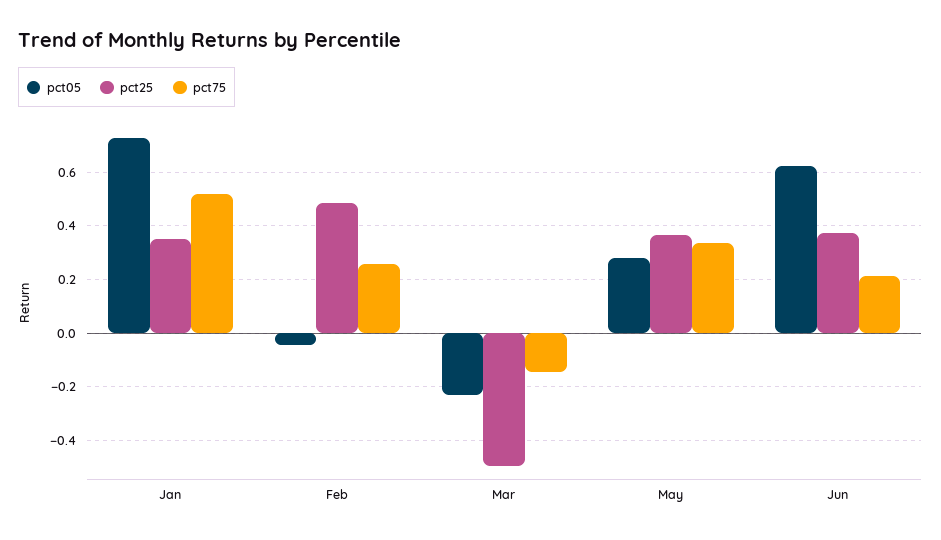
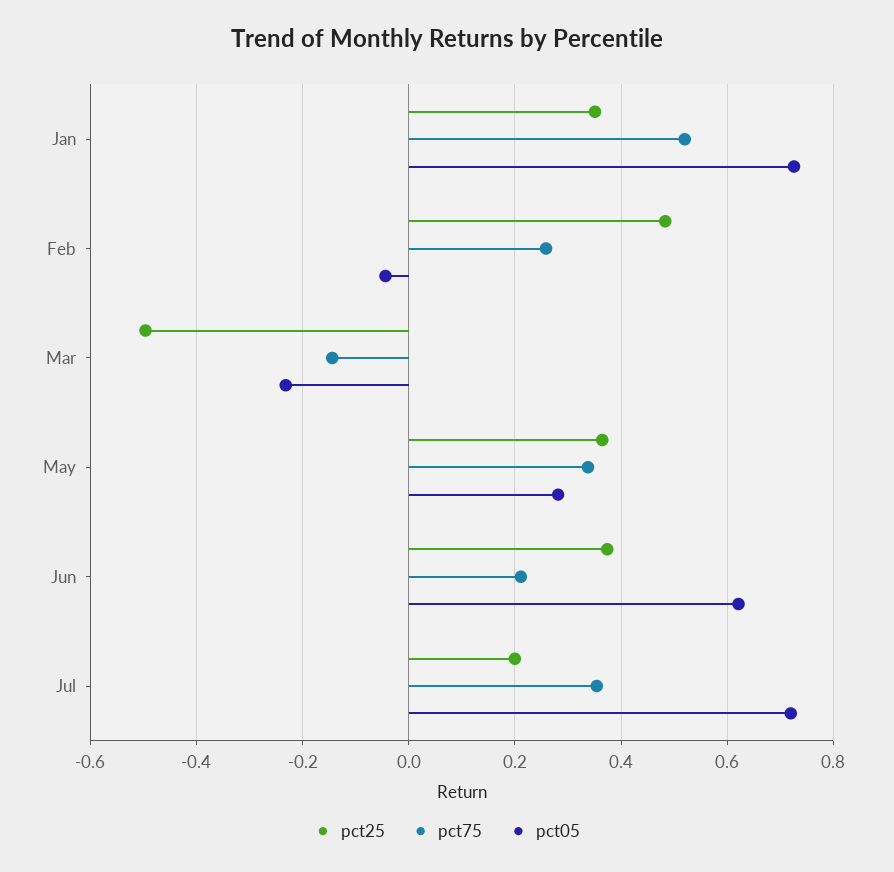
pct25, Jul: none -> 0.2
pct75, Jul: none -> 0.36
pct05, Jul: none -> 0.72

